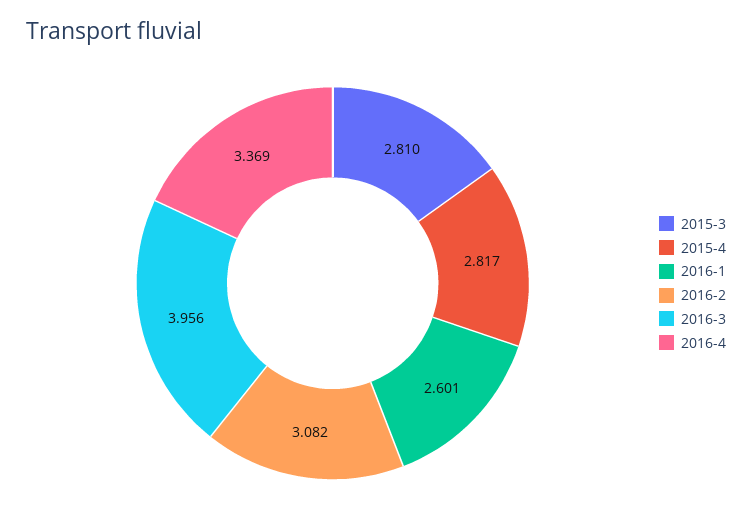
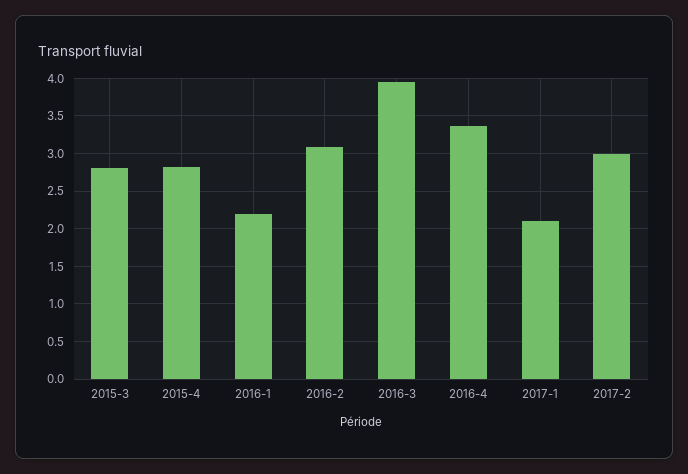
2016-1: 2.601 -> 2.2
2017-1: none -> 2.1
2017-2: none -> 3

